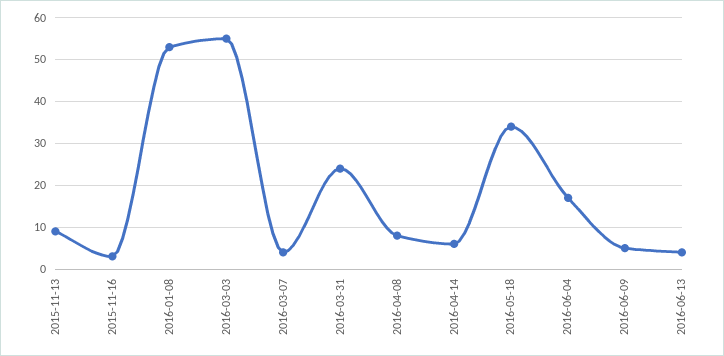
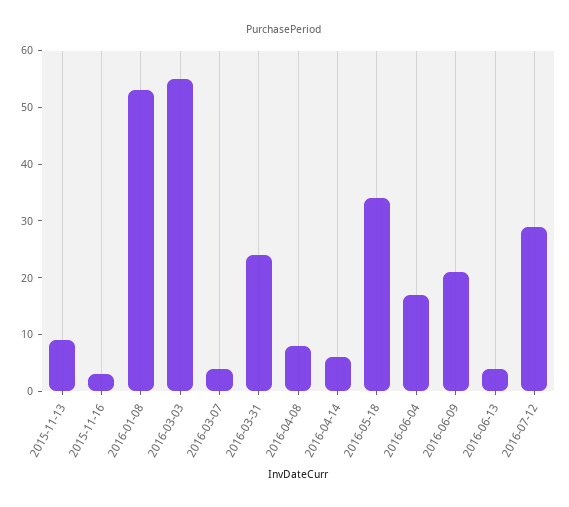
2016-06-09: 5 -> 20
2016-07-12: none -> 30

